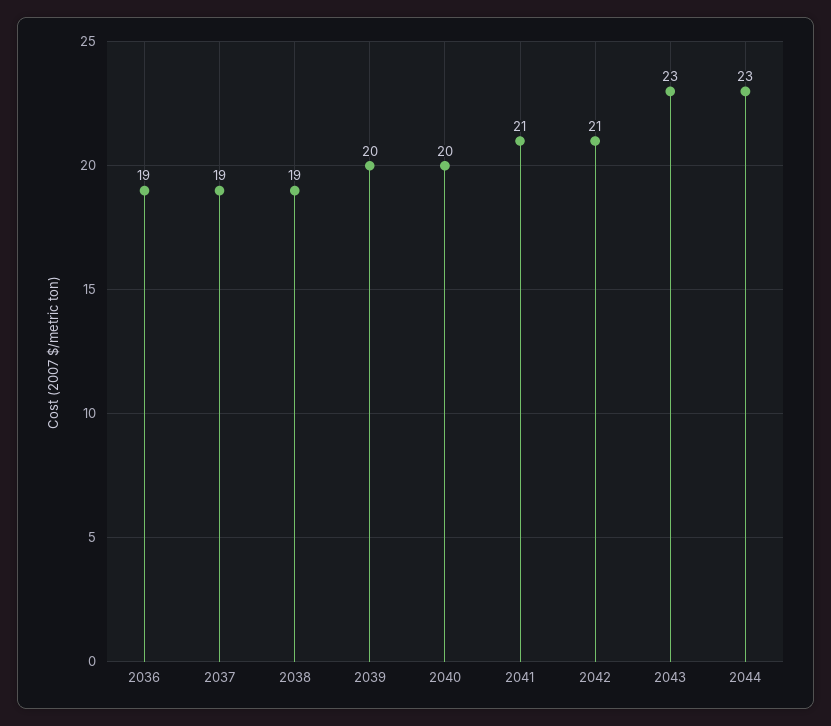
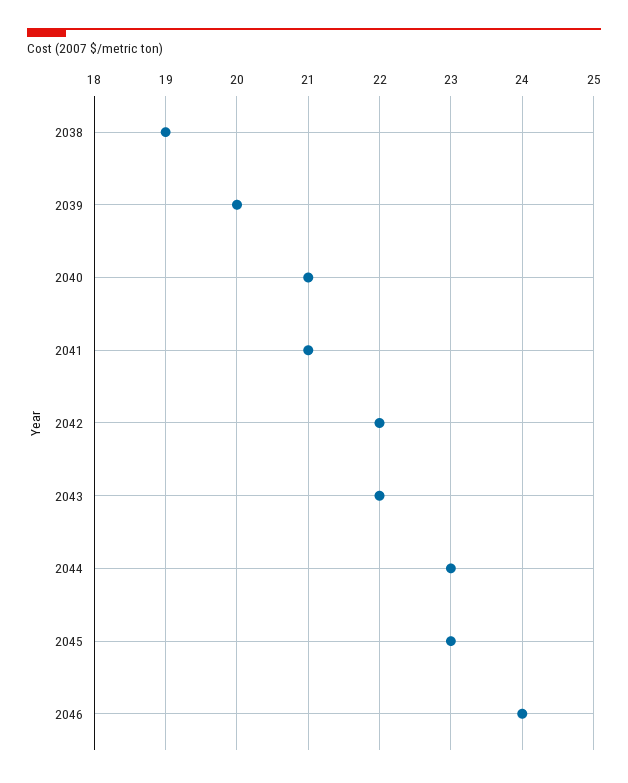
2036: 19 -> none
2037: 19 -> none
2040: 20 -> 21
2042: 21 -> 22
2043: 23 -> 22
2045: none -> 23
2046: none -> 24

